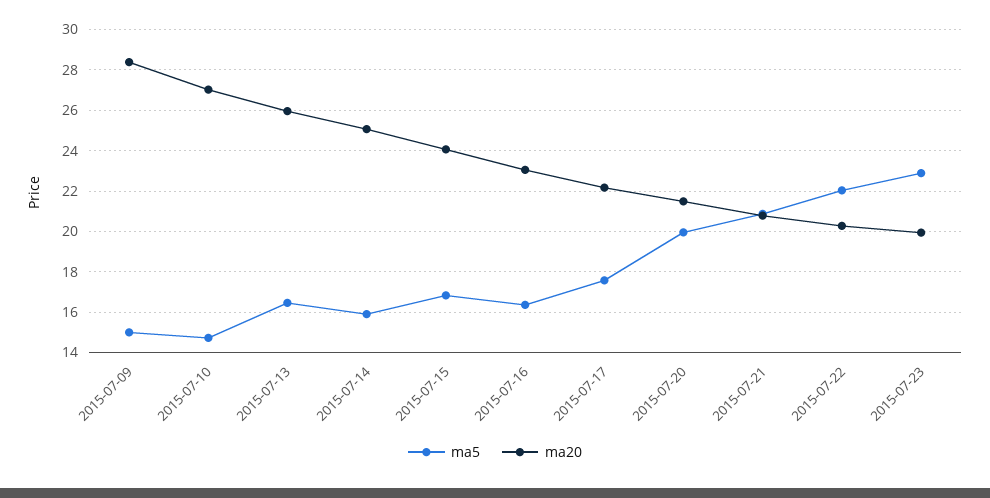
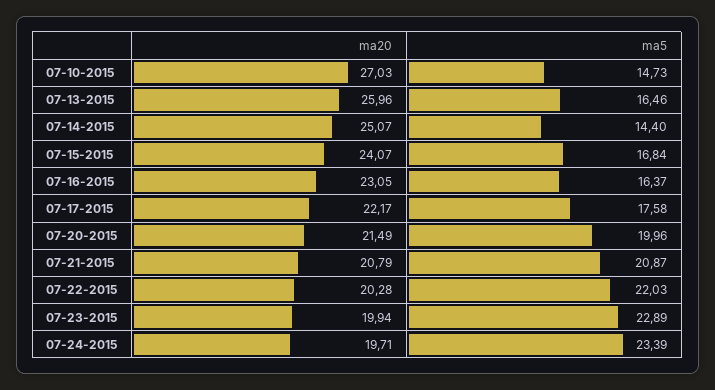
ma5, 2015-07-09: 15 -> none
ma20, 2015-07-09: 28.5 -> none
ma5, 2015-07-14: 16 -> 14.4
ma20, 07-24-2015: none -> 19.71
ma5, 07-24-2015: none -> 23.39

